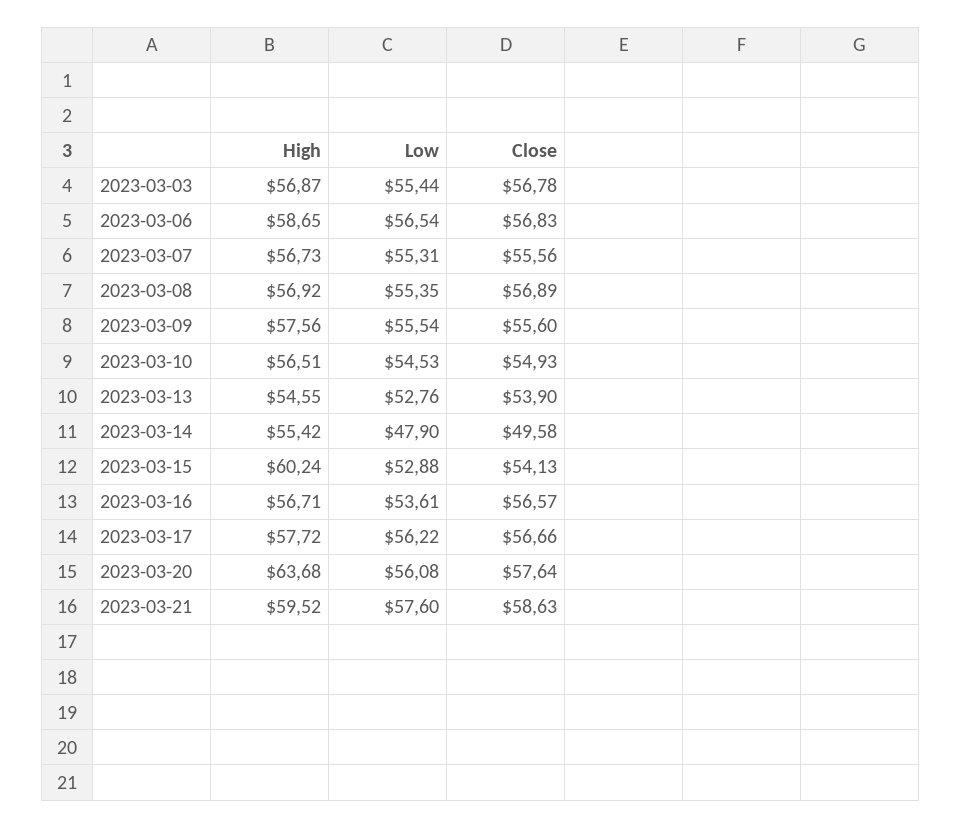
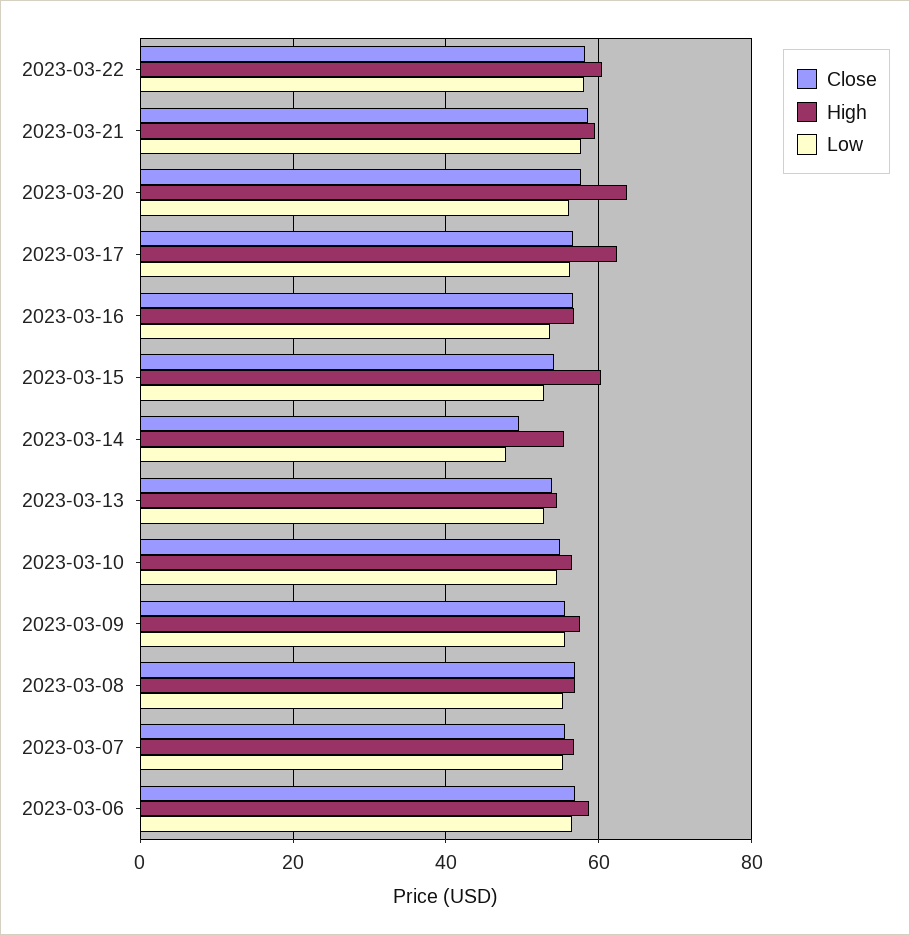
High, 2023-03-03: 56.87 -> none
Low, 2023-03-03: 55.44 -> none
Close, 2023-03-03: 56.78 -> none
High, 2023-03-17: 57.72 -> 62
Close, 2023-03-22: none -> 58
High, 2023-03-22: none -> 60
Low, 2023-03-22: none -> 58

